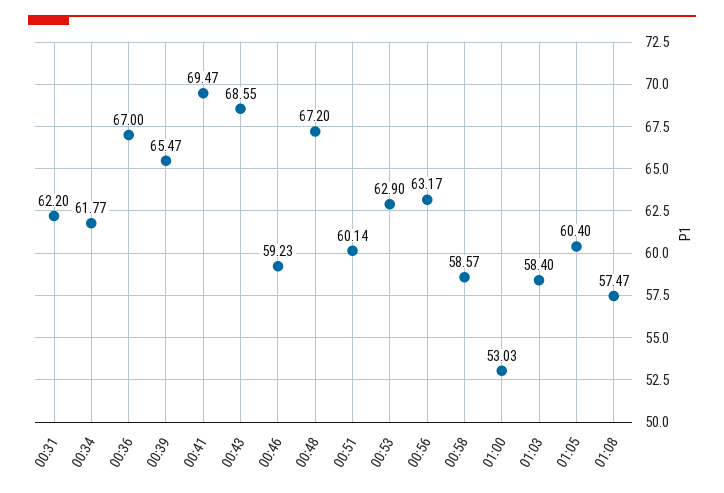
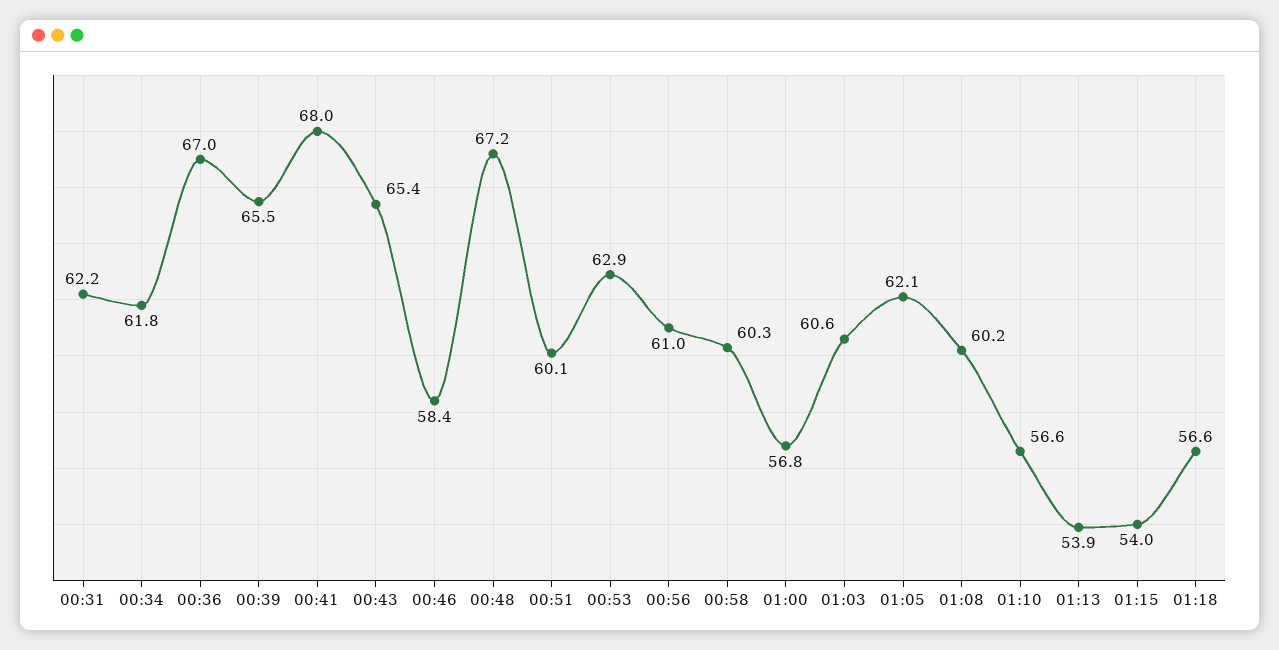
00:41: 69.47 -> 68
00:43: 68.55 -> 65.4
00:46: 59.23 -> 58.4
00:56: 63.17 -> 61
00:58: 58.57 -> 60.3
01:00: 53.03 -> 56.8
01:03: 58.4 -> 60.6
01:05: 60.4 -> 62.1
01:08: 57.47 -> 60.2
01:10: none -> 56.6
01:13: none -> 53.9
01:15: none -> 54
01:18: none -> 56.6

